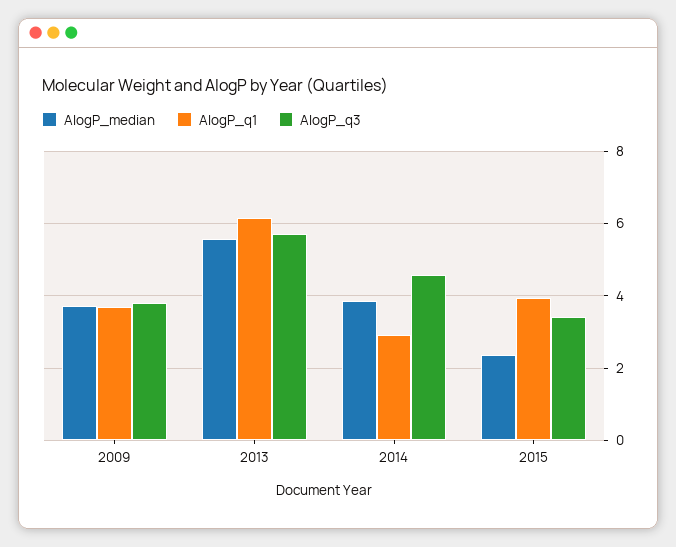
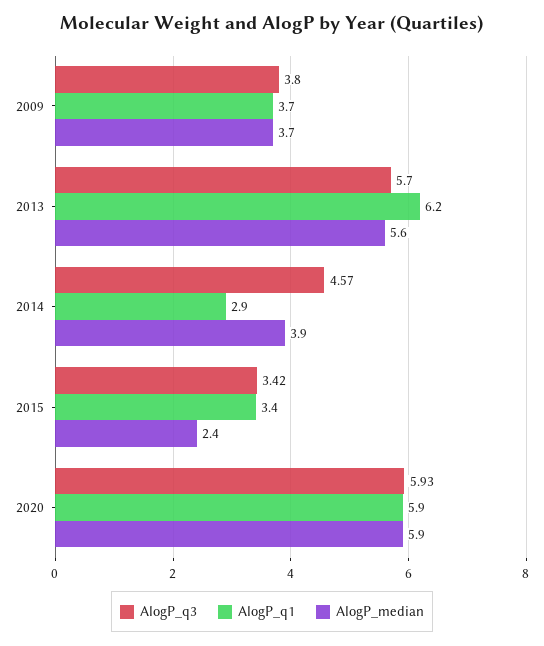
AlogP_q1, 2015: 4 -> 3.4
AlogP_q3, 2020: none -> 5.93
AlogP_q1, 2020: none -> 5.9
AlogP_median, 2020: none -> 5.9

